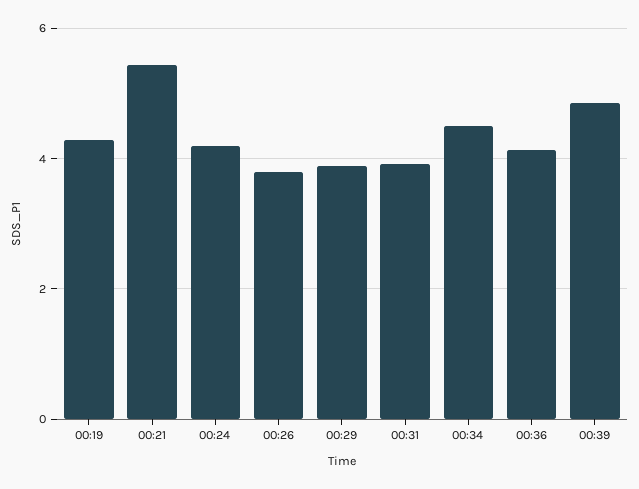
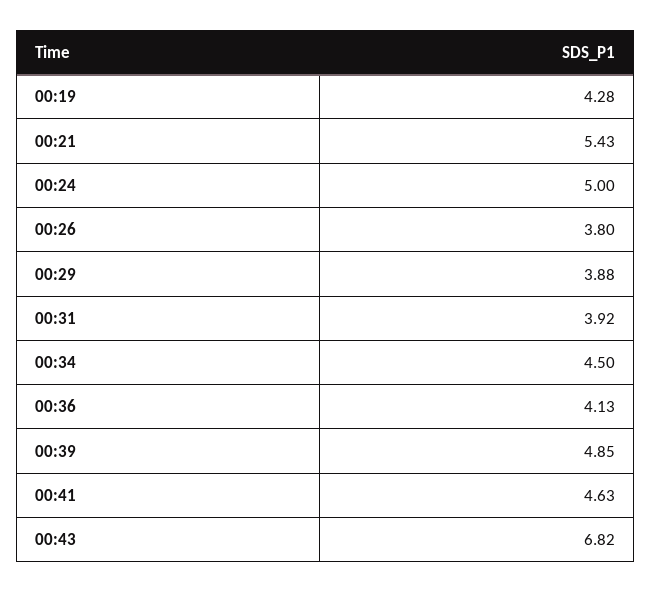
00:24: 4.2 -> 5
00:41: none -> 4.63
00:43: none -> 6.82

